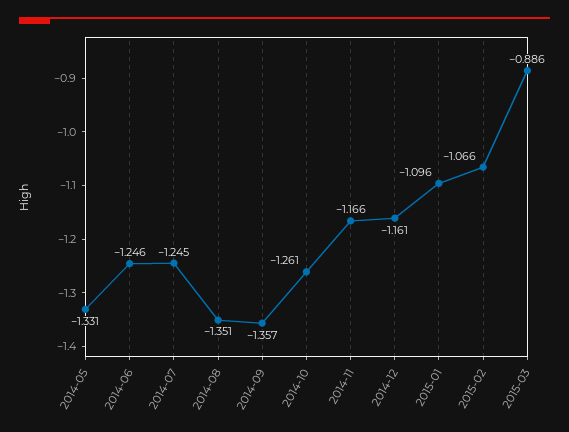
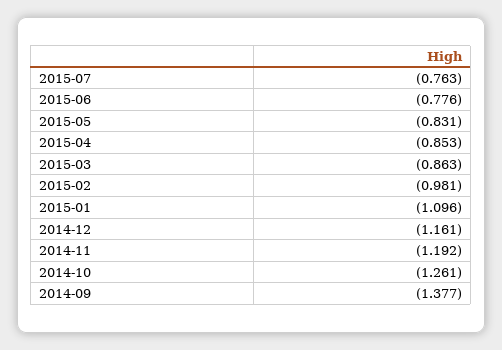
2014-05: -1.331 -> none
2014-06: -1.246 -> none
2014-07: -1.245 -> none
2014-08: -1.351 -> none
2014-09: -1.357 -> -1.377
2014-11: -1.166 -> -1.192
2015-02: -1.066 -> -0.981
2015-03: -0.886 -> -0.863
2015-07: none -> -0.763
2015-06: none -> -0.776
2015-05: none -> -0.831
2015-04: none -> -0.853

